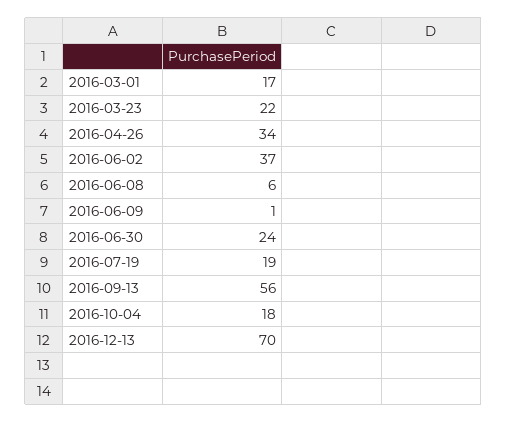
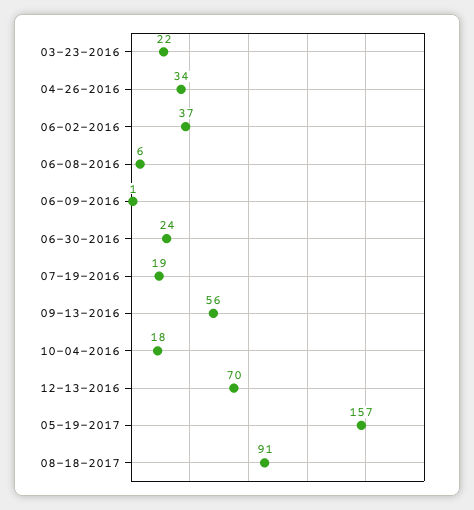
2016-03-01: 17 -> none
05-19-2017: none -> 157
08-18-2017: none -> 91

